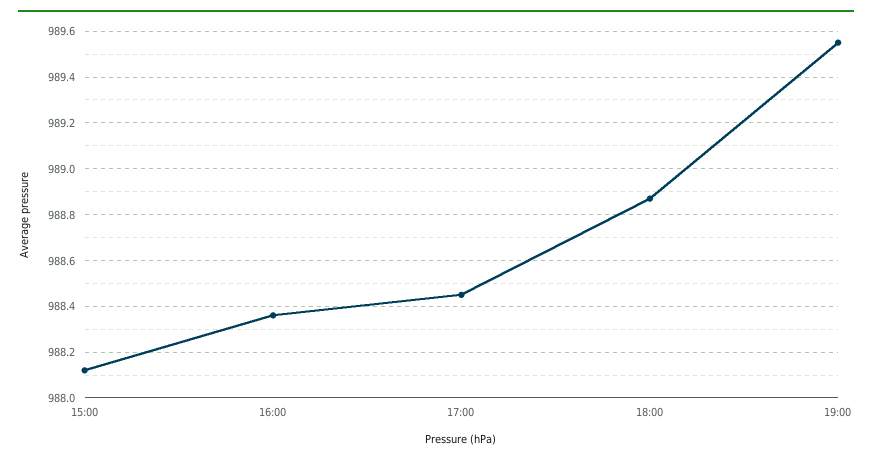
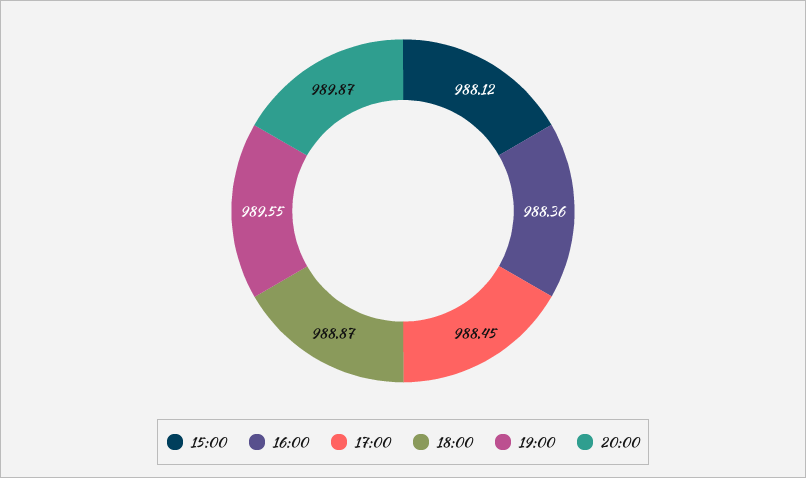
20:00: none -> 989.87

